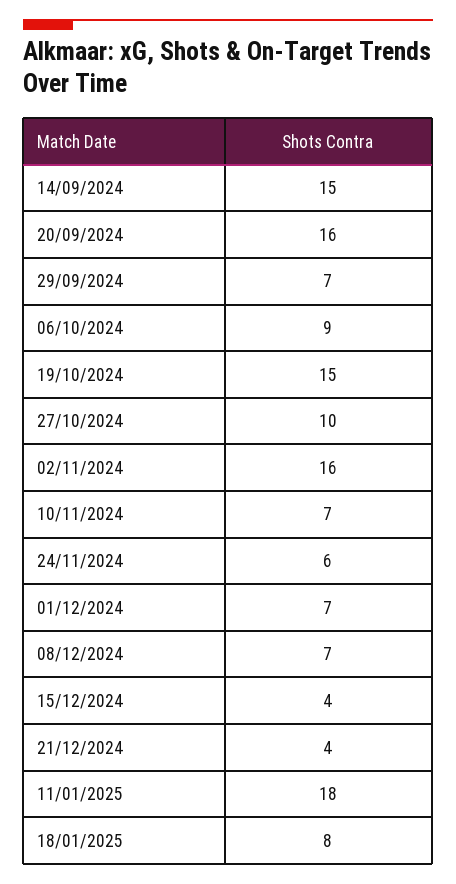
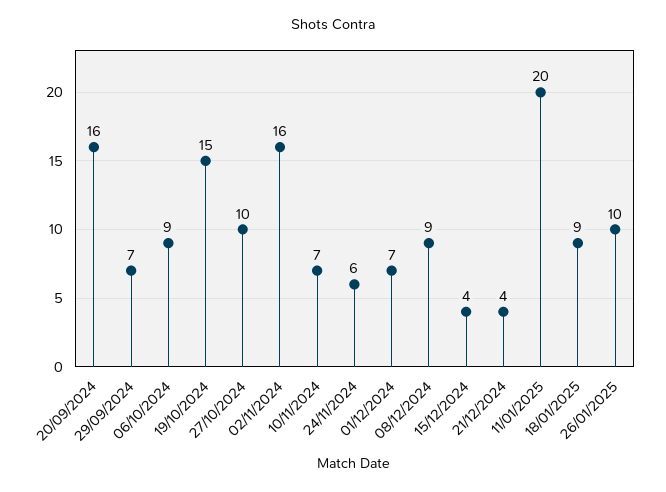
14/09/2024: 15 -> none
08/12/2024: 7 -> 9
11/01/2025: 18 -> 20
18/01/2025: 8 -> 9
26/01/2025: none -> 10

